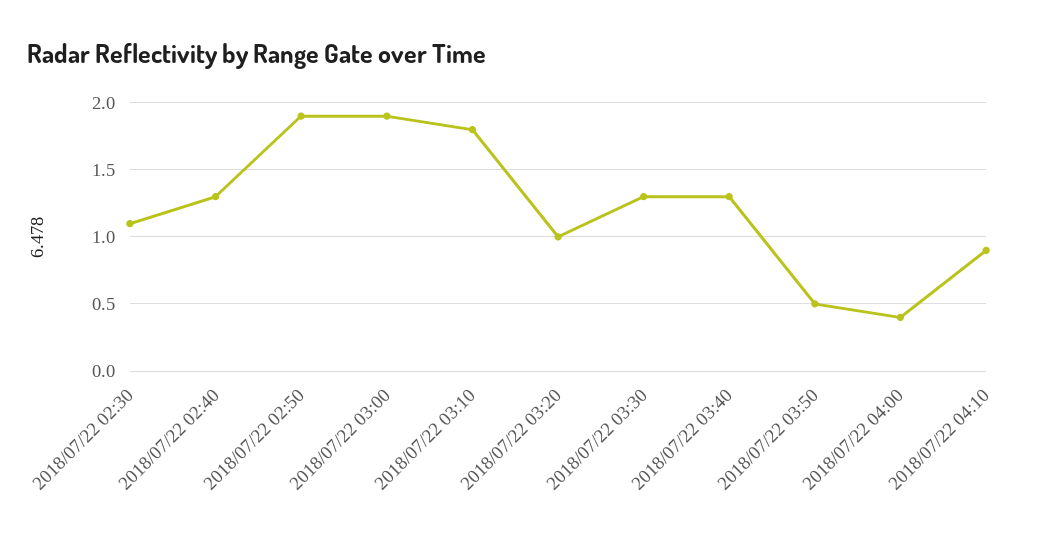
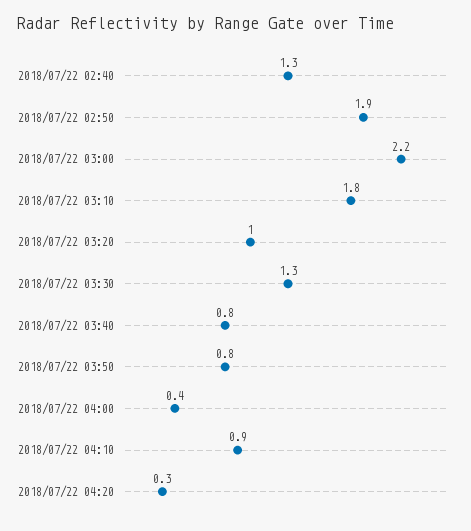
2018/07/22 02:30: 1.1 -> none
2018/07/22 03:00: 1.9 -> 2.2
2018/07/22 03:40: 1.3 -> 0.8
2018/07/22 03:50: 0.5 -> 0.8
2018/07/22 04:20: none -> 0.3

